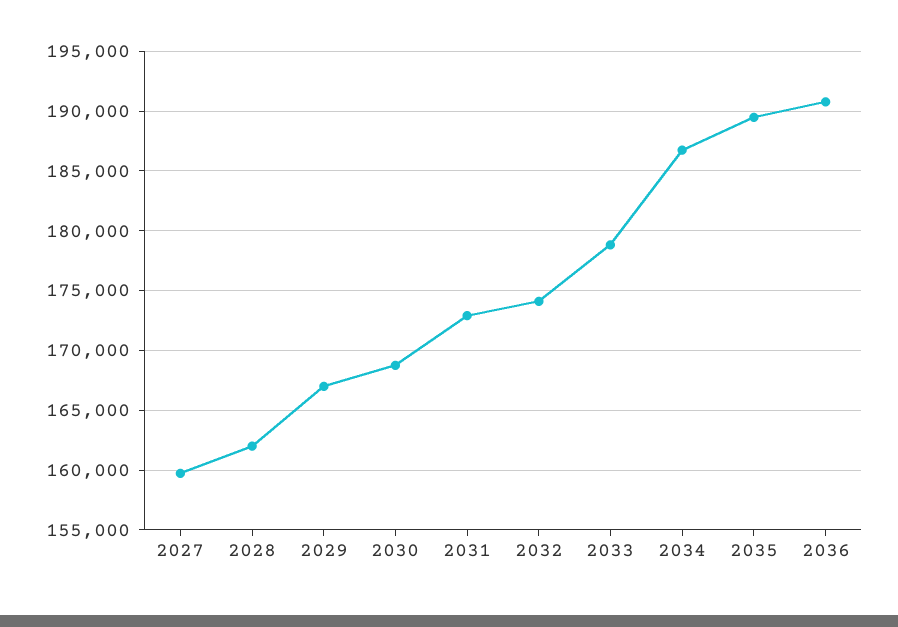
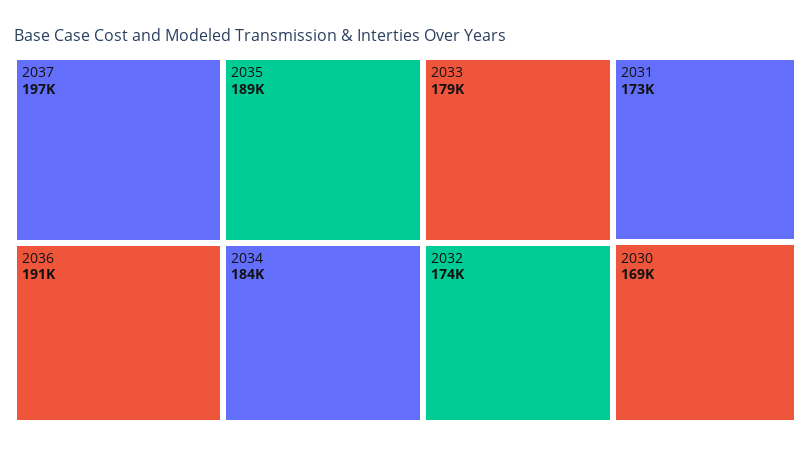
2027: 160000 -> none
2028: 162000 -> none
2029: 167000 -> none
2034: 187000 -> 184000
2037: none -> 197000

